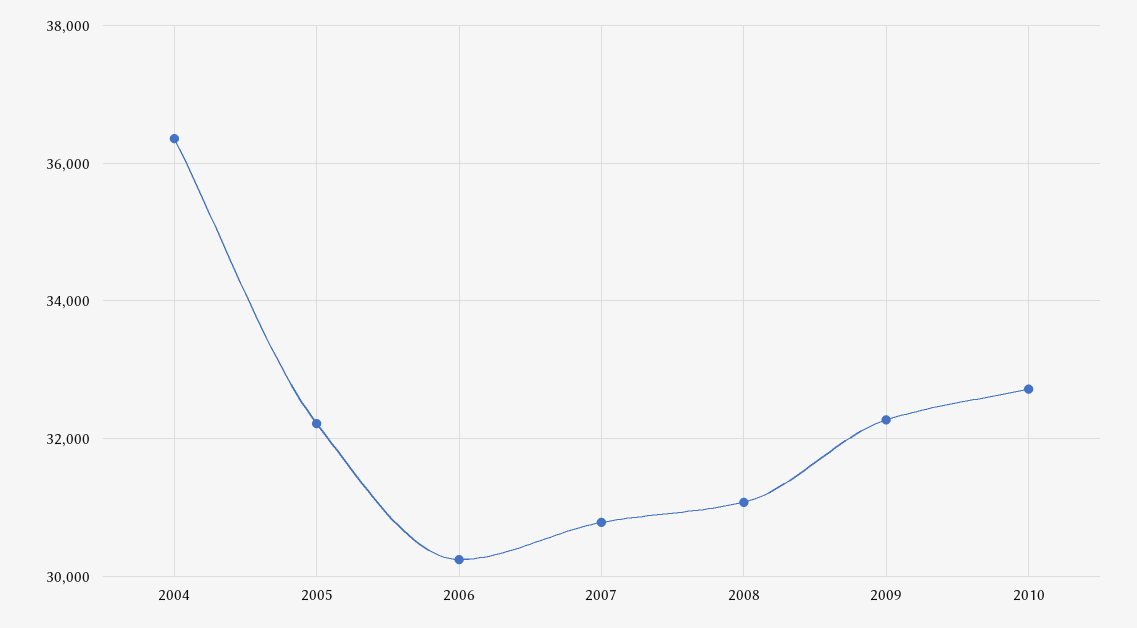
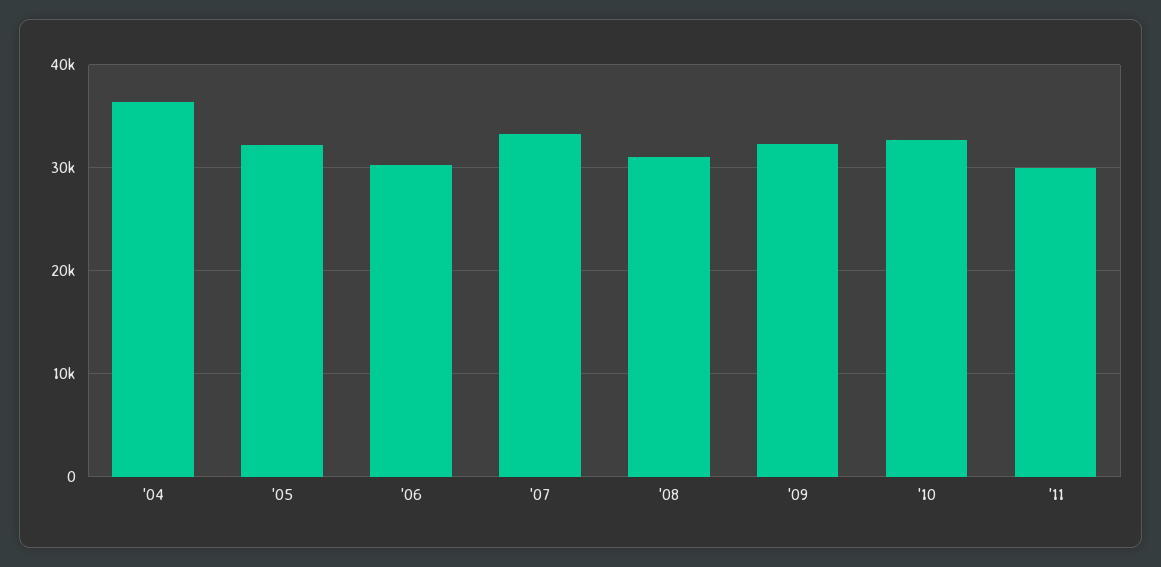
2007: 30800 -> 33000
'11: none -> 30000

